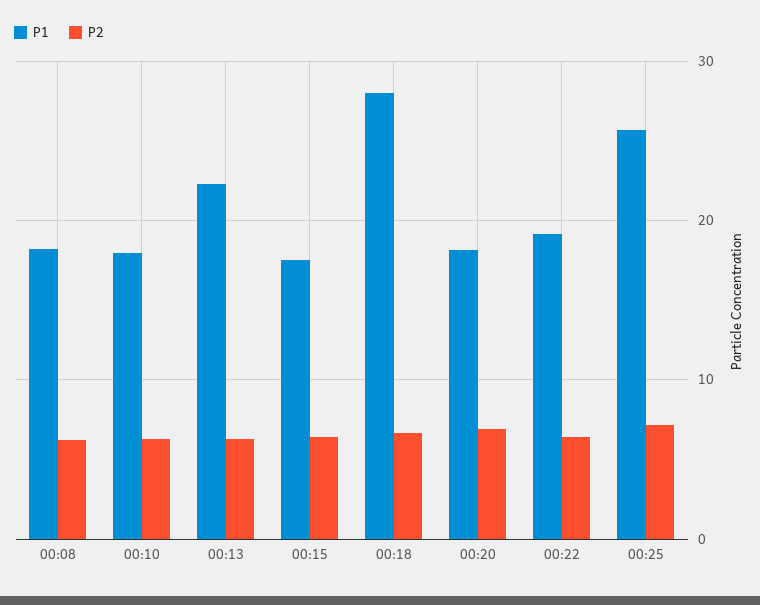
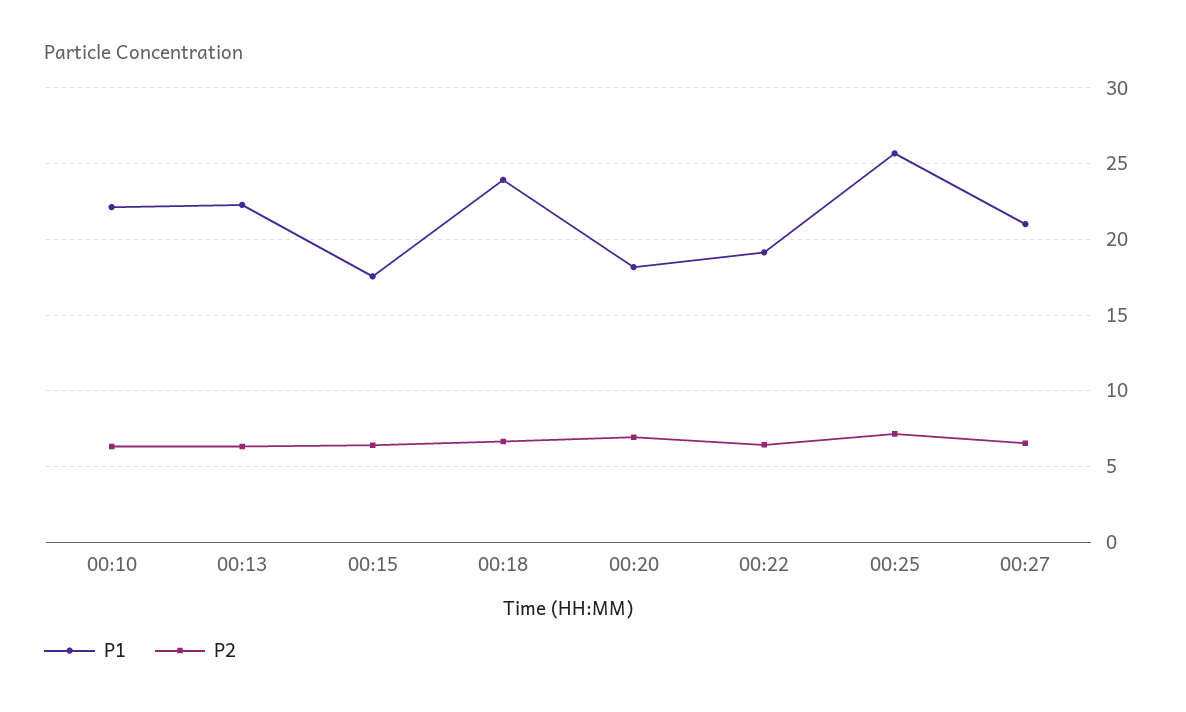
P1, 00:08: 18 -> none
P2, 00:08: 6 -> none
P1, 00:10: 18 -> 22
P1, 00:18: 28 -> 24
P1, 00:27: none -> 21
P2, 00:27: none -> 6.5

